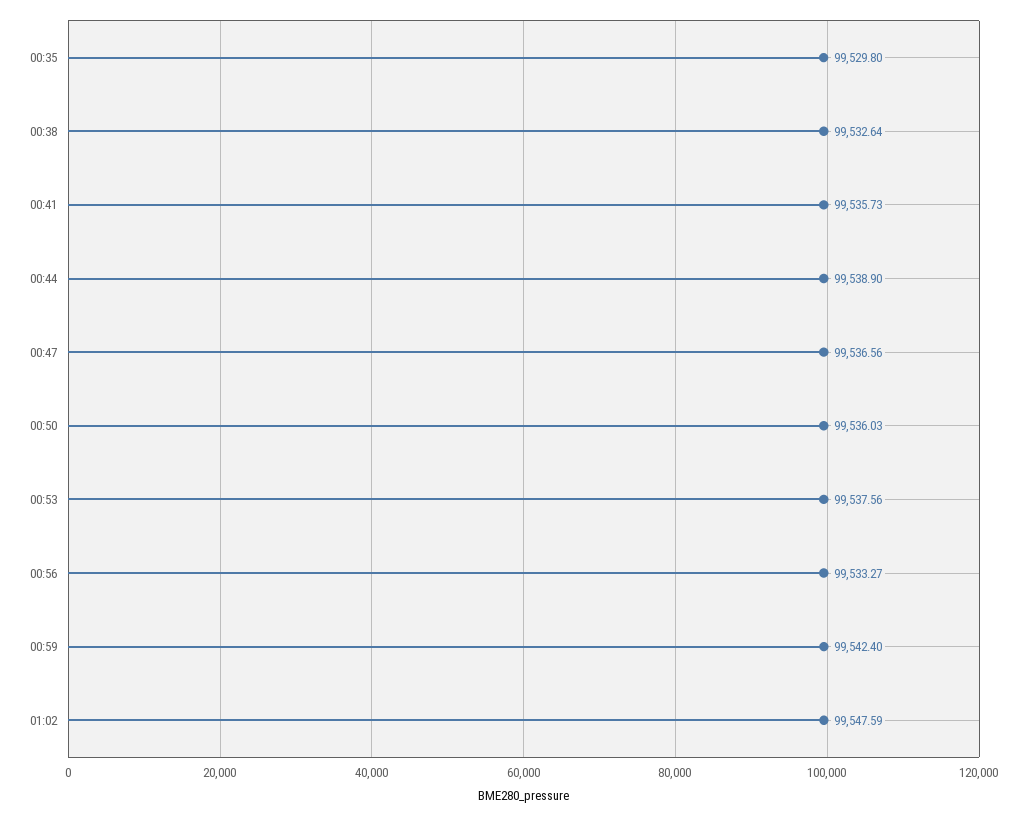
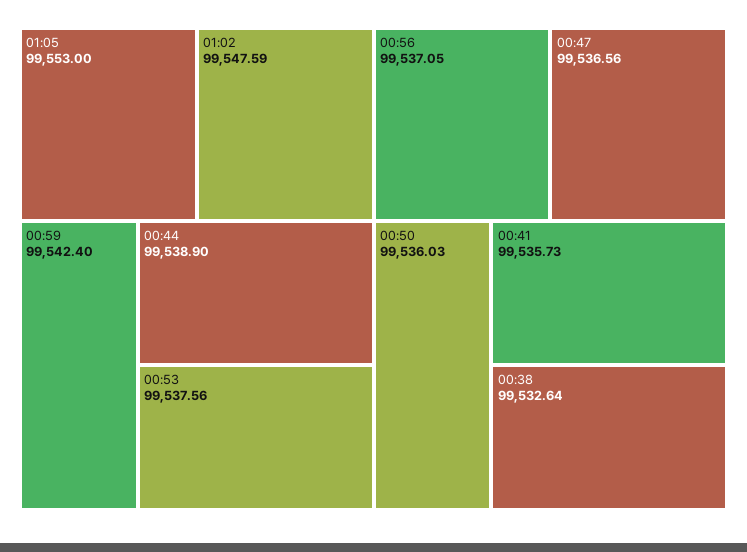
00:35: 99529.8 -> none
00:56: 99533.27 -> 99537.05
01:05: none -> 99553

